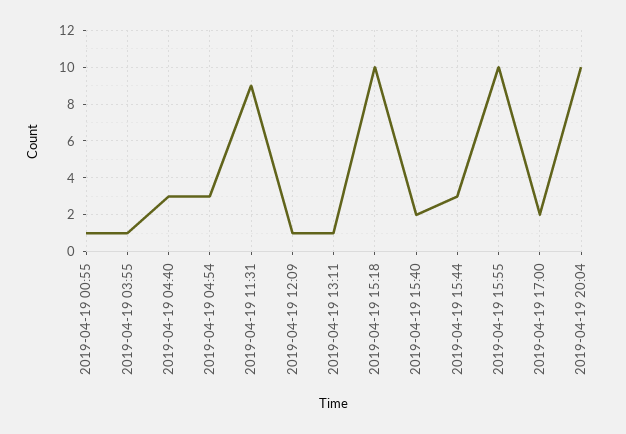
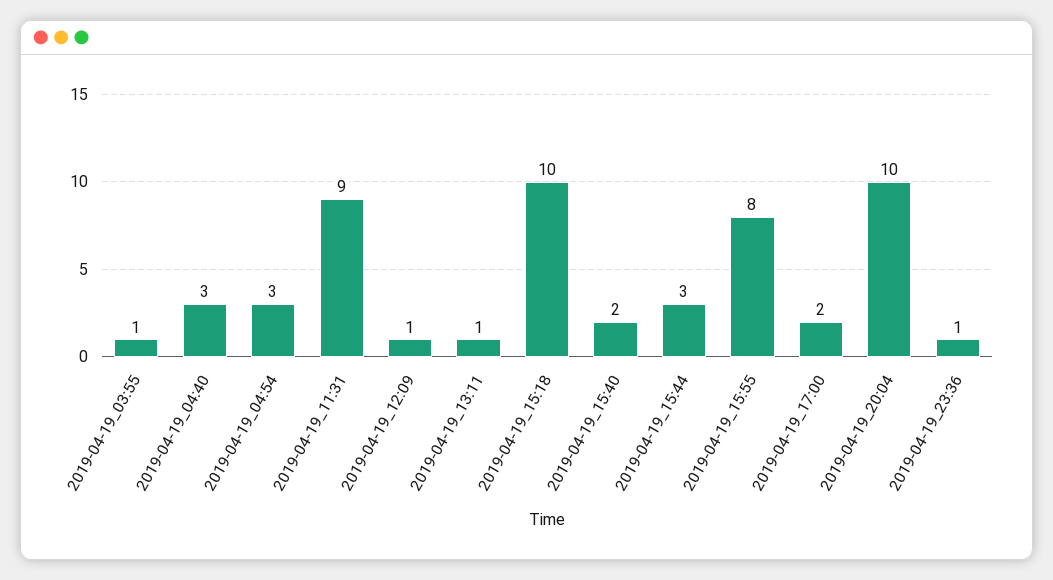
2019-04-19 00:55: 1 -> none
2019-04-19 15:55: 10 -> 8
2019-04-19_23:36: none -> 1

